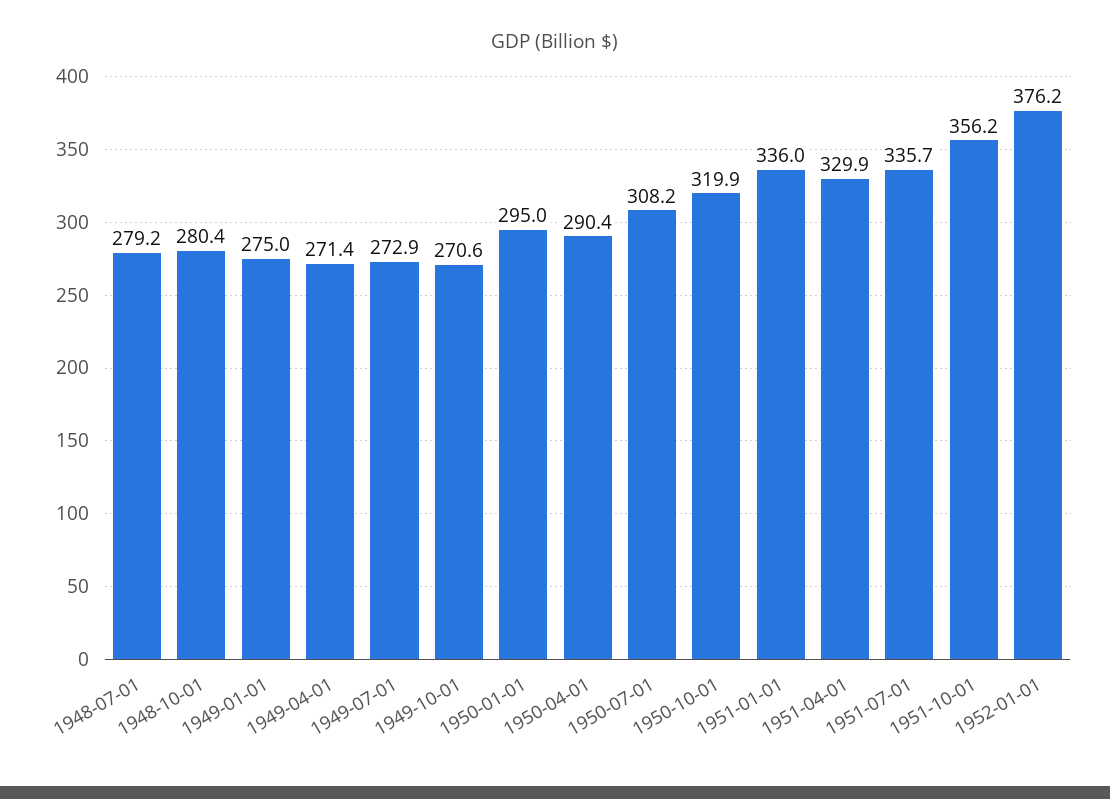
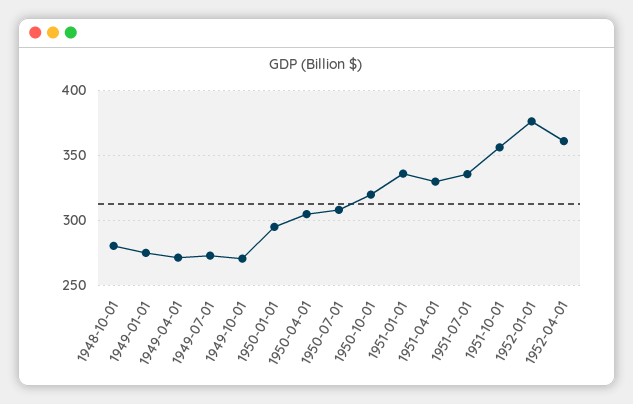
1948-07-01: 279.2 -> none
1950-04-01: 290.4 -> 305
1952-04-01: none -> 360

